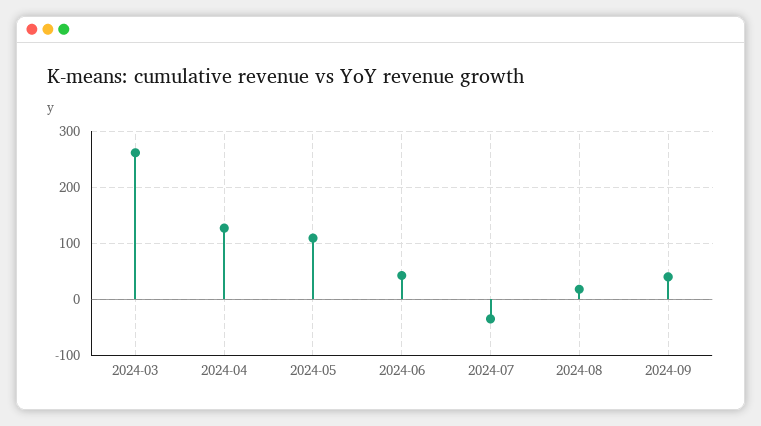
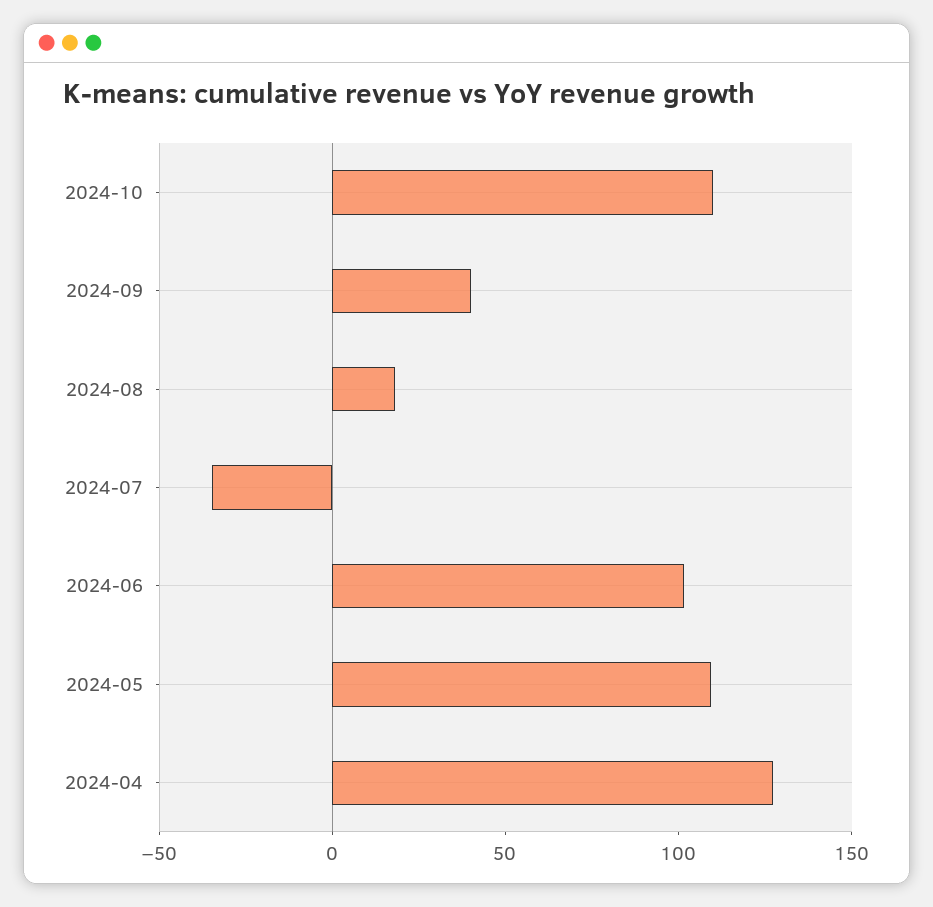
2024-03: 260 -> none
2024-06: 40 -> 100
2024-10: none -> 110

